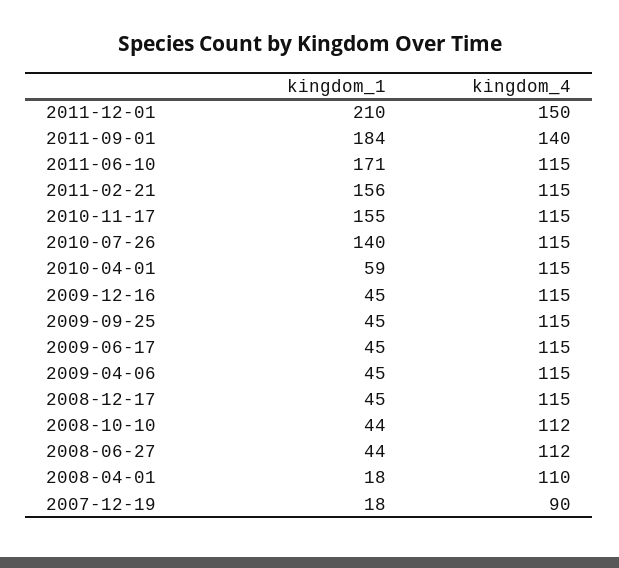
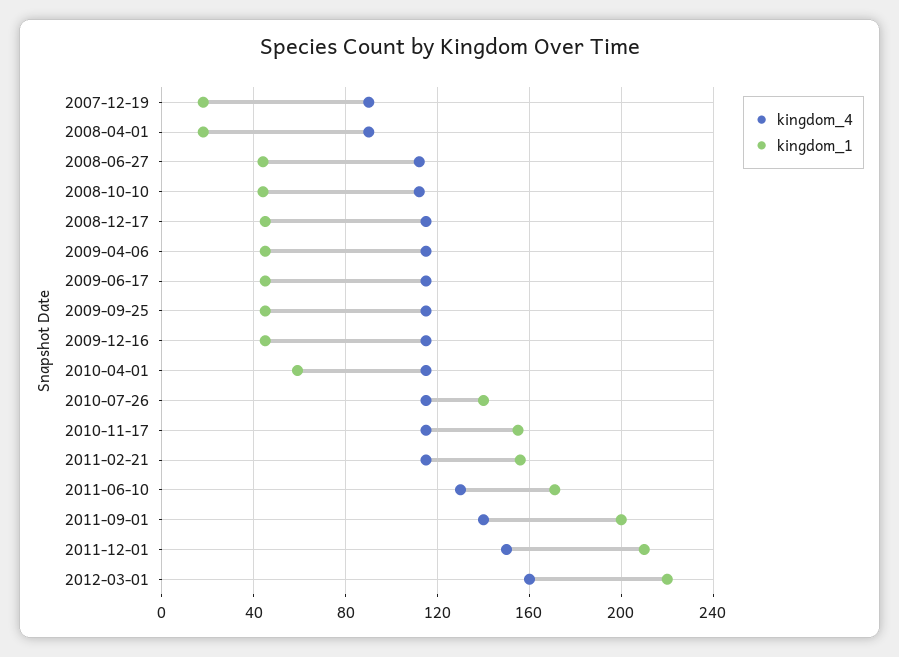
kingdom_1, 2011-09-01: 184 -> 200
kingdom_4, 2011-06-10: 115 -> 130
kingdom_4, 2008-04-01: 110 -> 90
kingdom_4, 2012-03-01: none -> 160
kingdom_1, 2012-03-01: none -> 220

